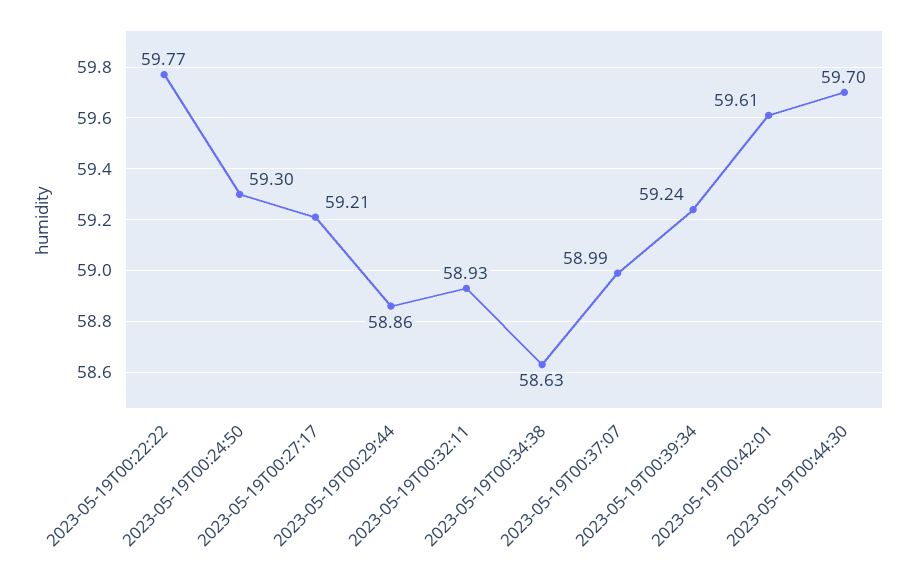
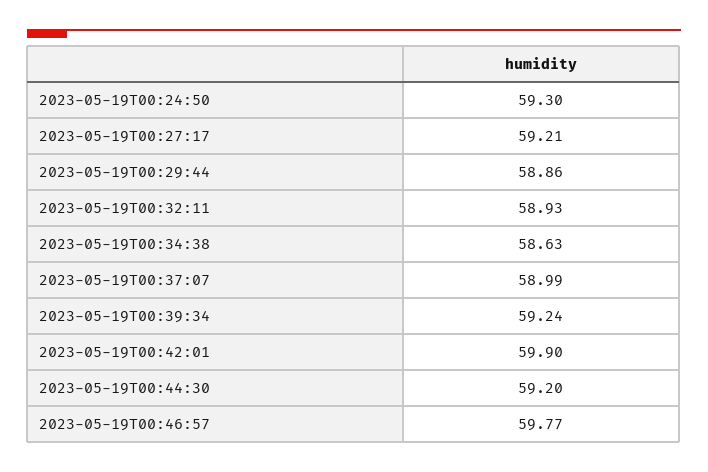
2023-05-19T00:22:22: 59.77 -> none
2023-05-19T00:42:01: 59.61 -> 59.9
2023-05-19T00:44:30: 59.7 -> 59.2
2023-05-19T00:46:57: none -> 59.77

